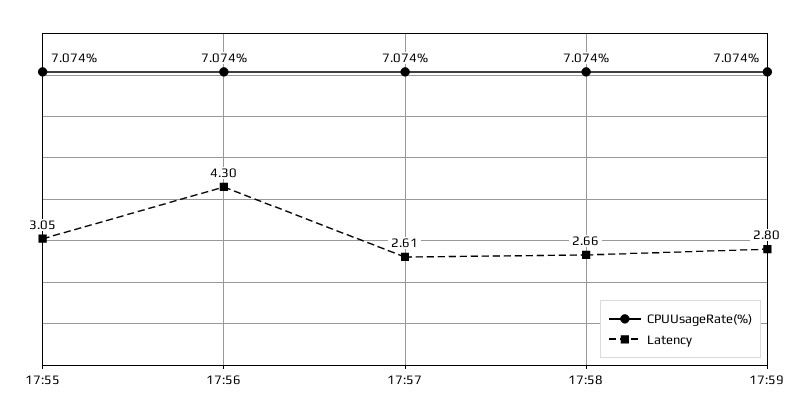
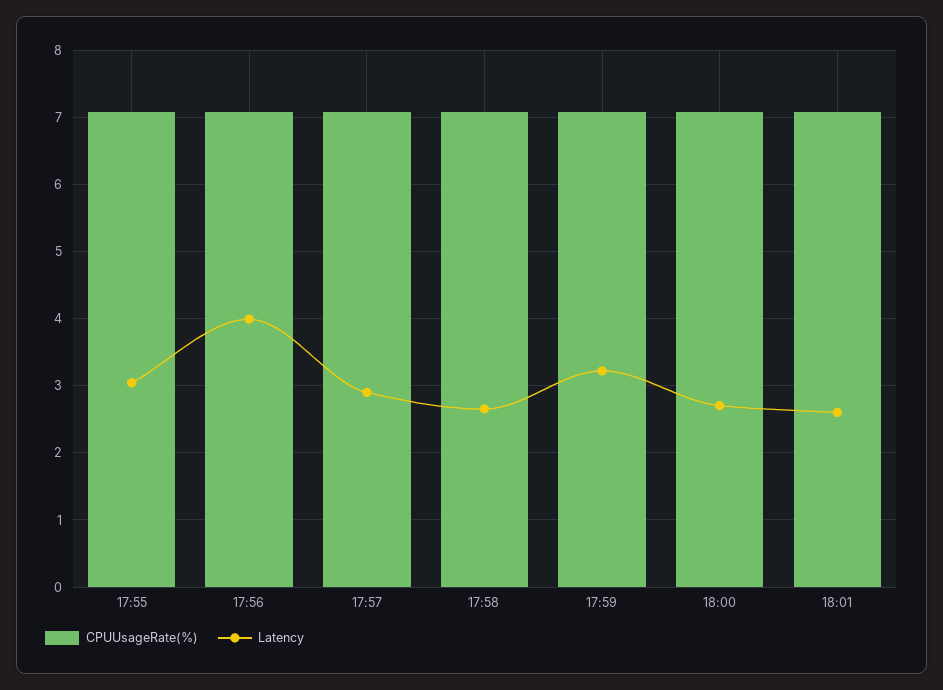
Latency, 17:56: 4.3 -> 4
Latency, 17:57: 2.61 -> 2.9
Latency, 17:59: 2.8 -> 3.2
CPUUsageRate(%), 18:00: none -> 7.1
Latency, 18:00: none -> 2.7
CPUUsageRate(%), 18:01: none -> 7.1
Latency, 18:01: none -> 2.6

